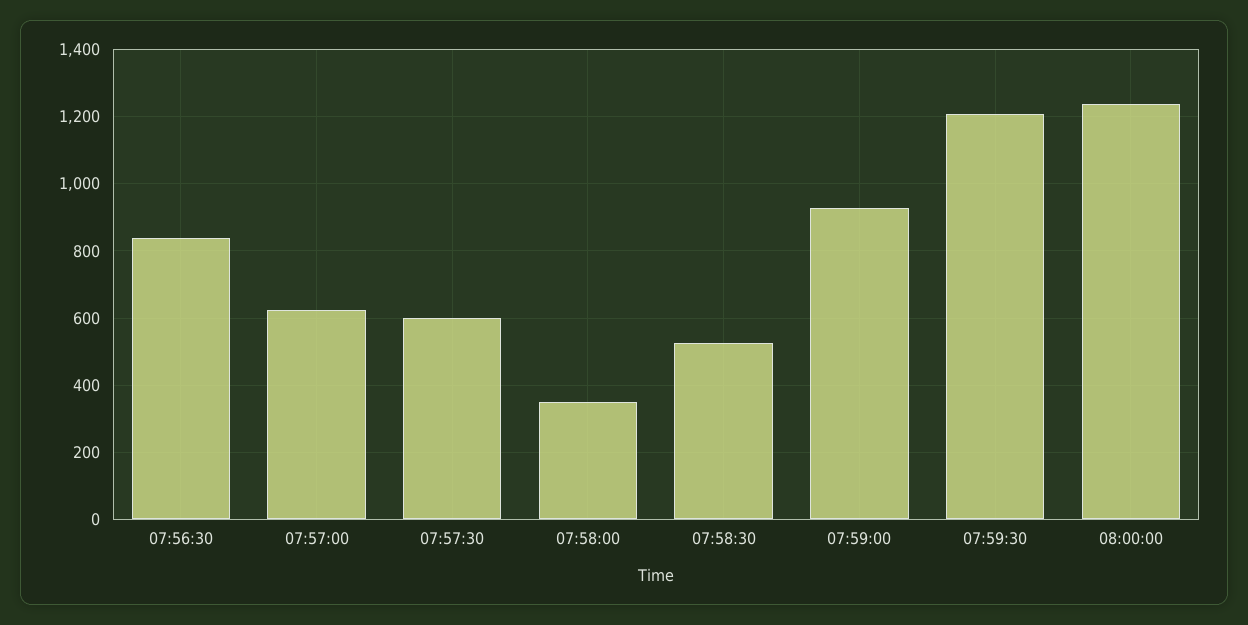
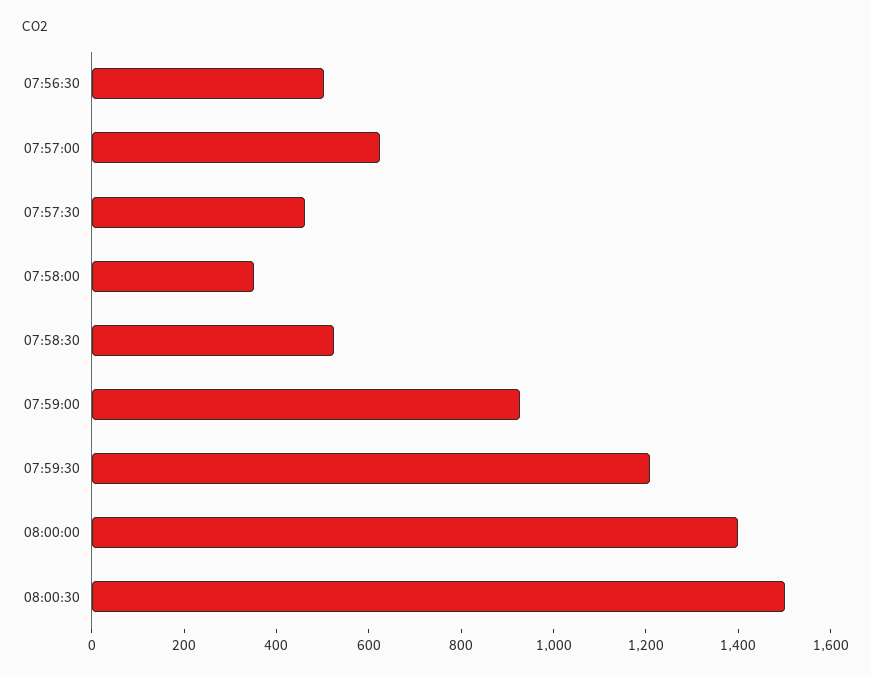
07:56:30: 840 -> 500
07:57:30: 600 -> 450
08:00:00: 1240 -> 1400
08:00:30: none -> 1500

